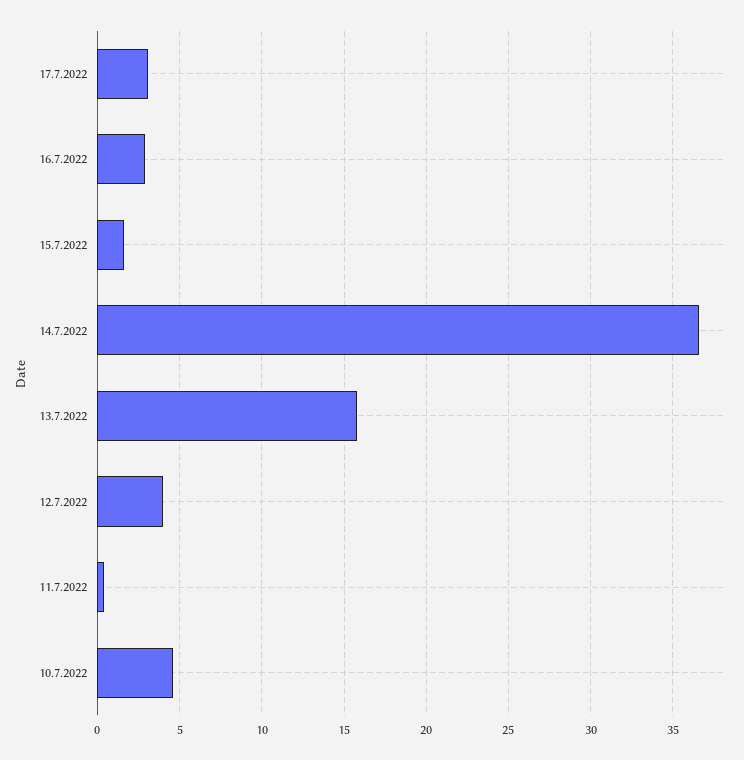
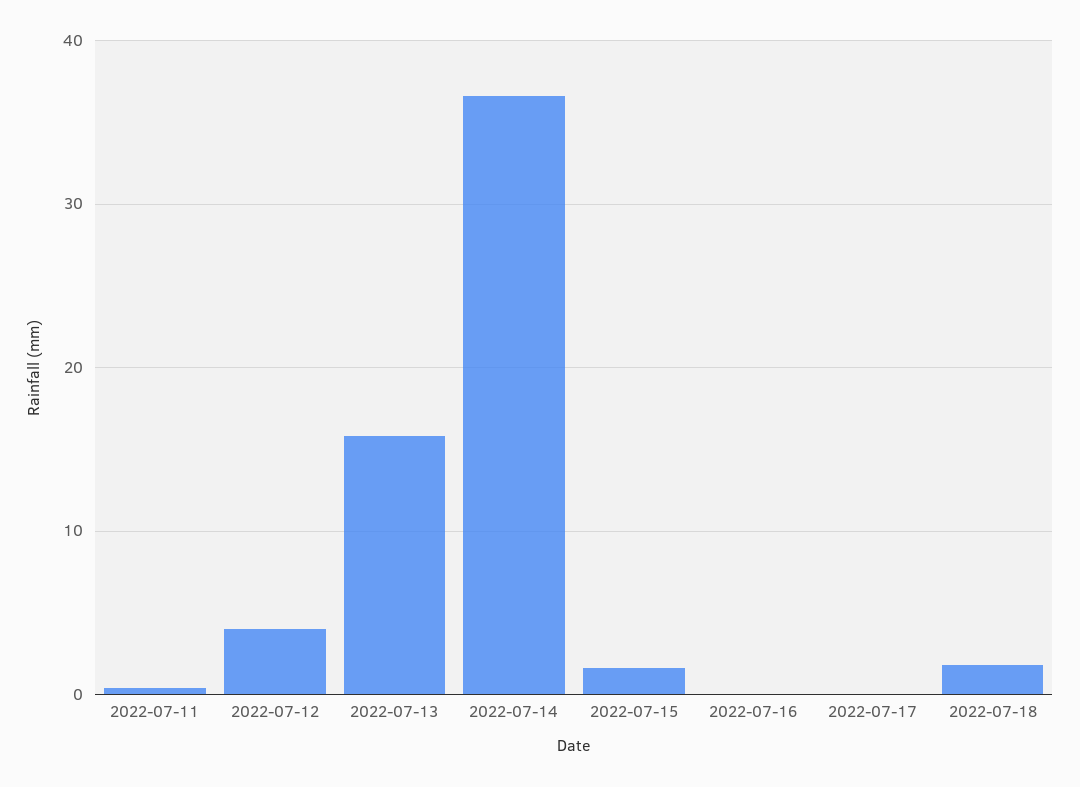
17.7.2022: 3 -> 0
16.7.2022: 3 -> 0
10.7.2022: 4.5 -> none
2022-07-18: none -> 2

